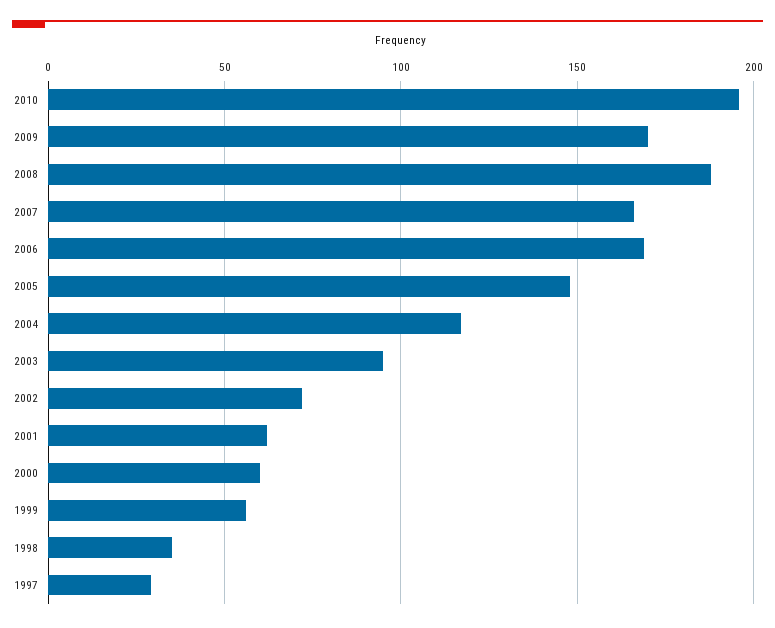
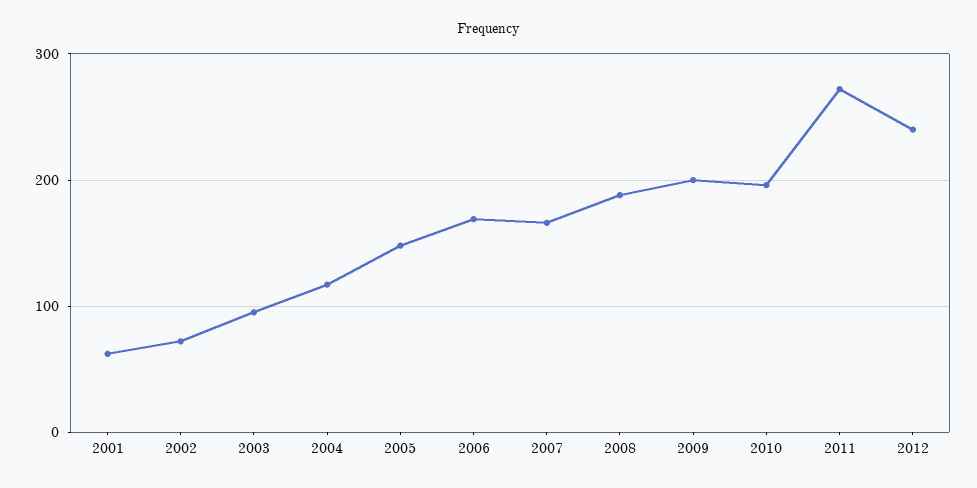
2009: 170 -> 200
2000: 60 -> none
1999: 55 -> none
1998: 35 -> none
1997: 30 -> none
2011: none -> 270
2012: none -> 240

